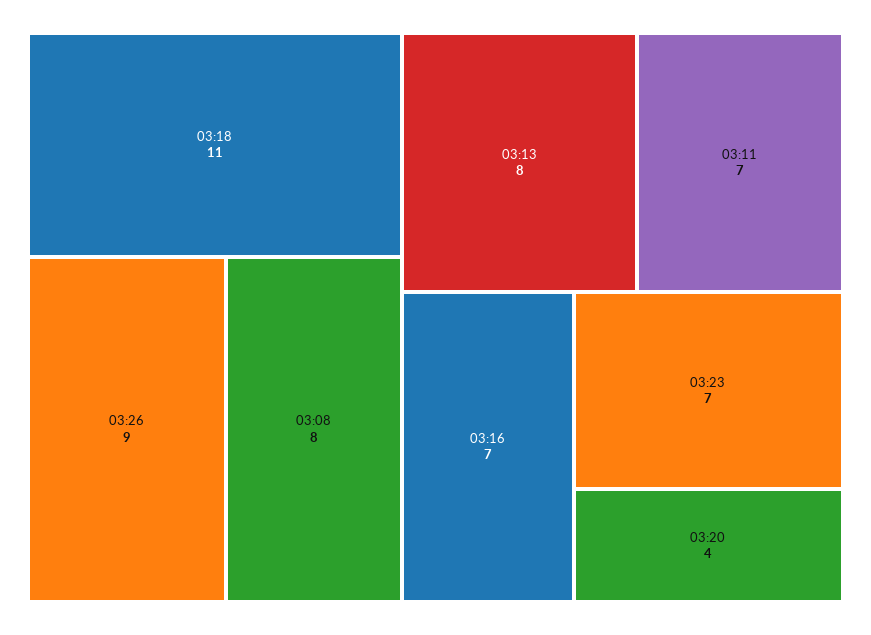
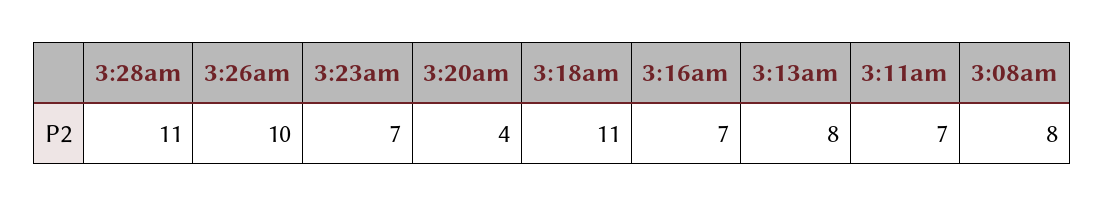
03:26: 9 -> 10
3:28am: none -> 11

